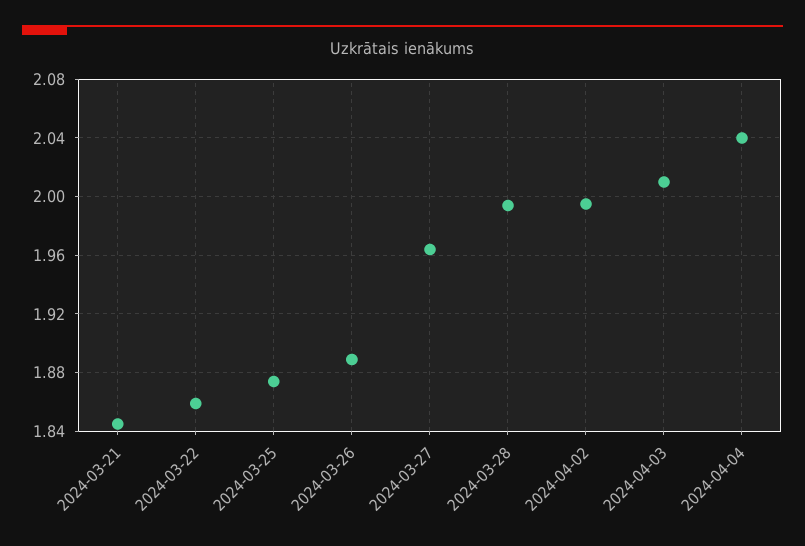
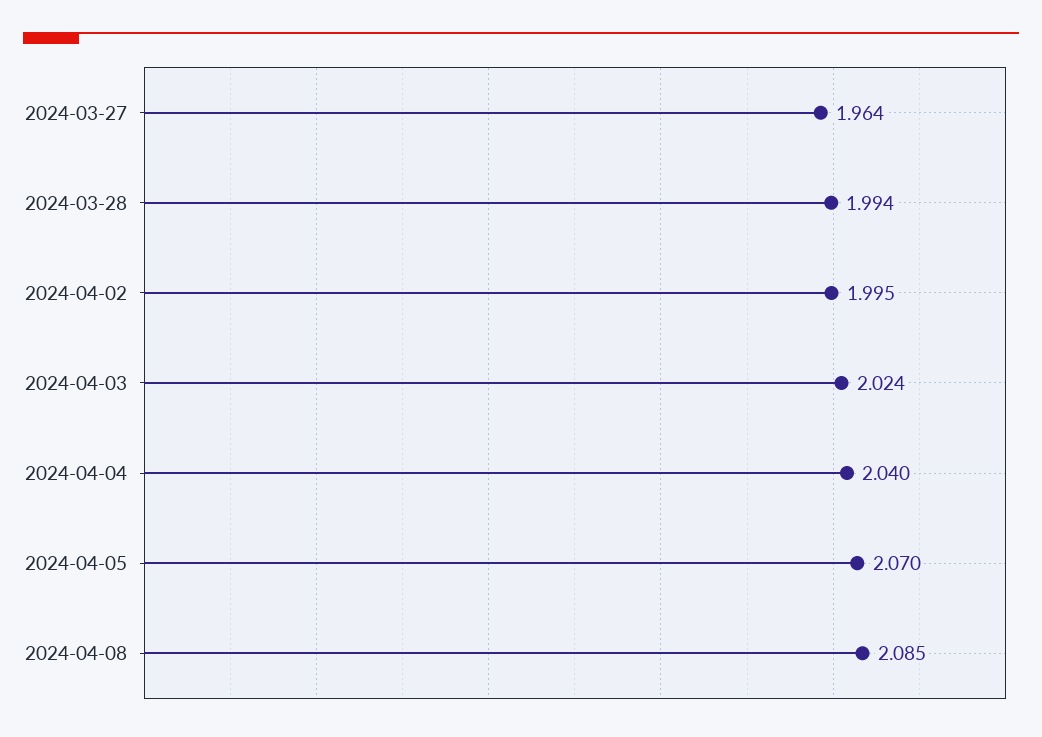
2024-03-21: 1.845 -> none
2024-03-22: 1.86 -> none
2024-03-25: 1.875 -> none
2024-03-26: 1.89 -> none
2024-04-03: 2.01 -> 2.024
2024-04-05: none -> 2.07
2024-04-08: none -> 2.085

